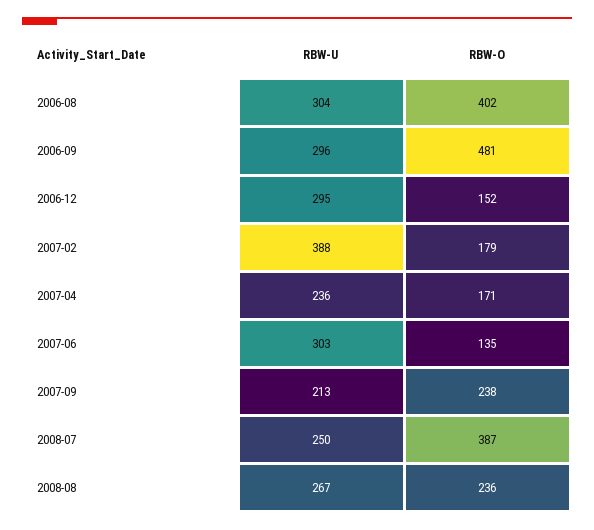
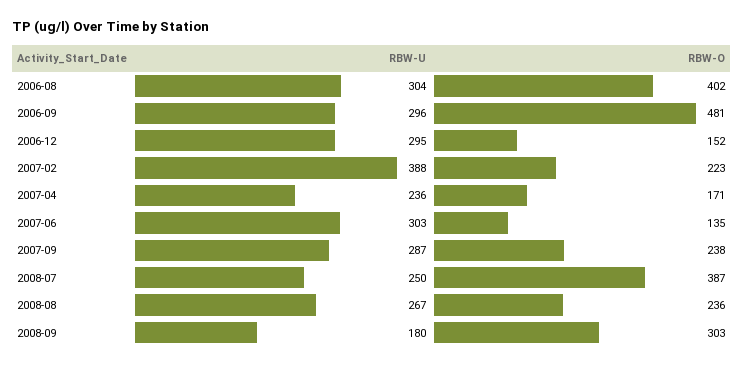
RBW-O, 2007-02: 179 -> 223
RBW-U, 2007-09: 213 -> 287
RBW-U, 2008-09: none -> 180
RBW-O, 2008-09: none -> 303

